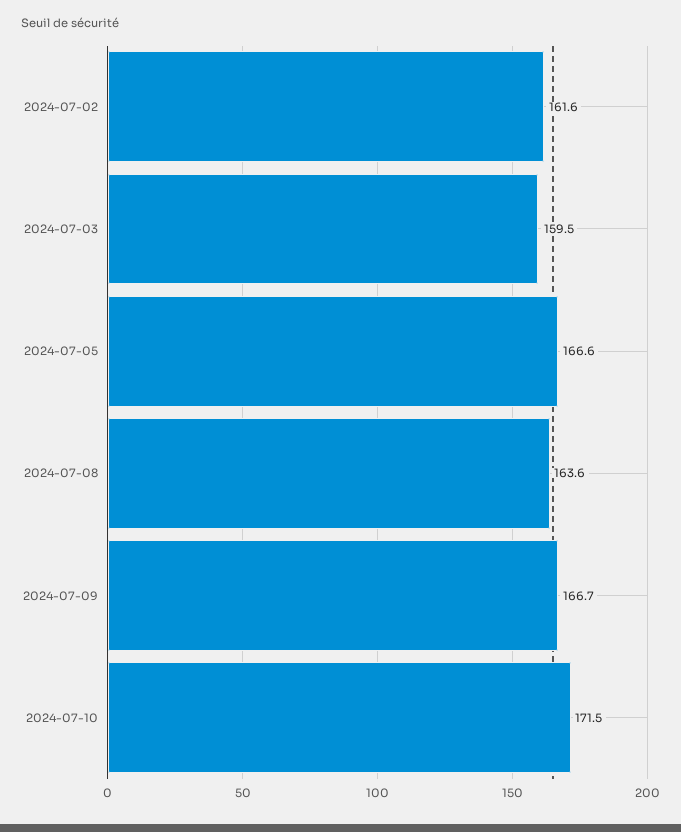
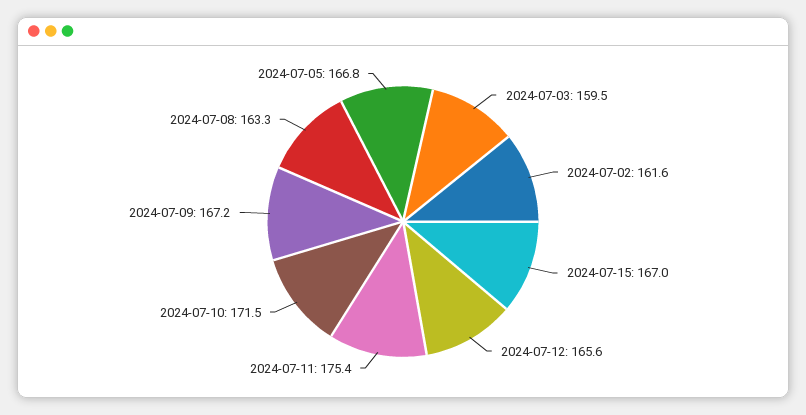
2024-07-05: 166.6 -> 166.8
2024-07-08: 163.6 -> 163.3
2024-07-09: 166.7 -> 167.2
2024-07-15: none -> 167
2024-07-12: none -> 165.6
2024-07-11: none -> 175.4

